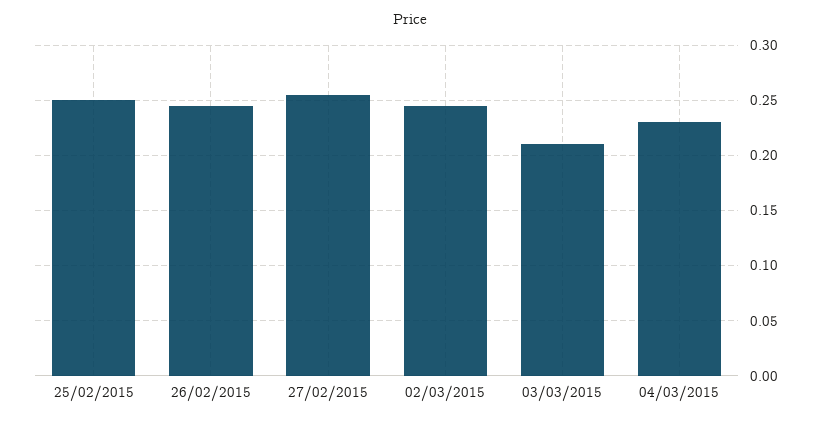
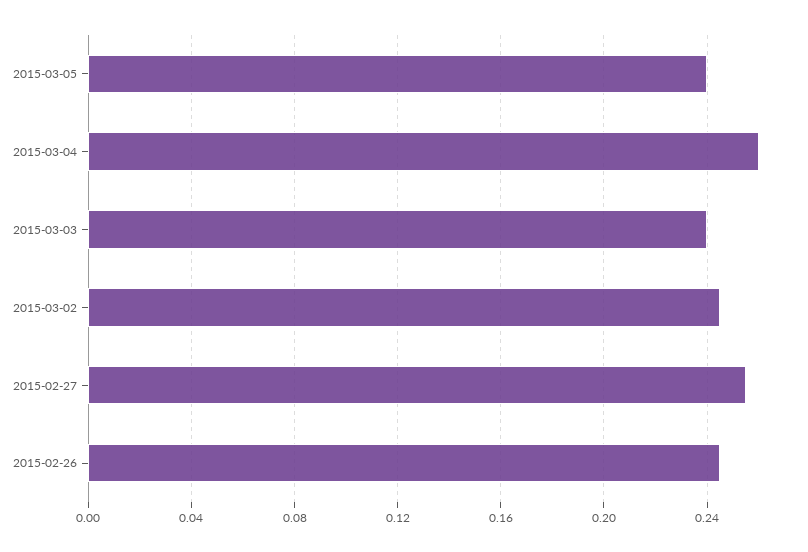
25/02/2015: 0.25 -> none
03/03/2015: 0.21 -> 0.24
04/03/2015: 0.23 -> 0.26
2015-03-05: none -> 0.24

